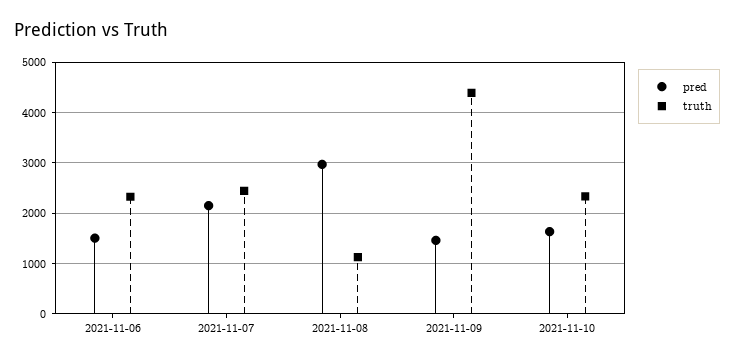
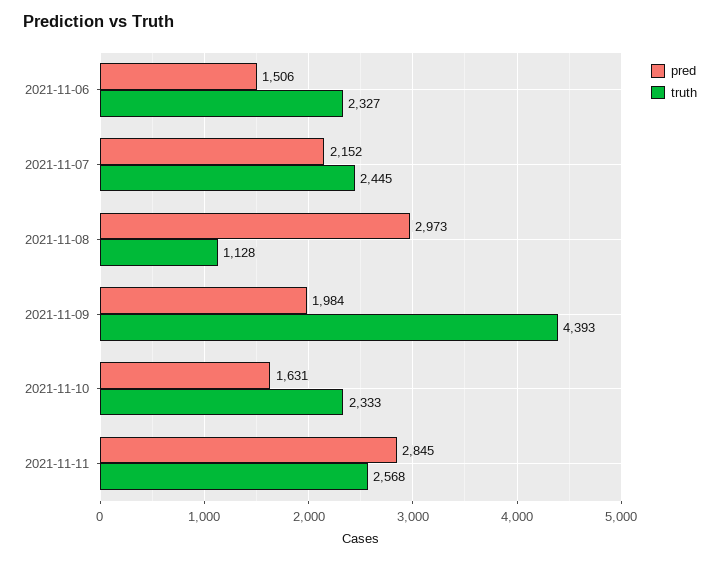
pred, 2021-11-09: 1400 -> 1984
pred, 2021-11-11: none -> 2845
truth, 2021-11-11: none -> 2568

